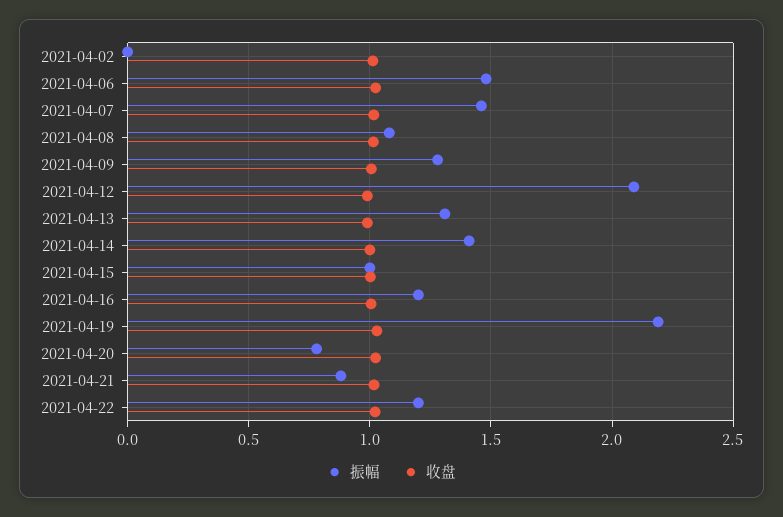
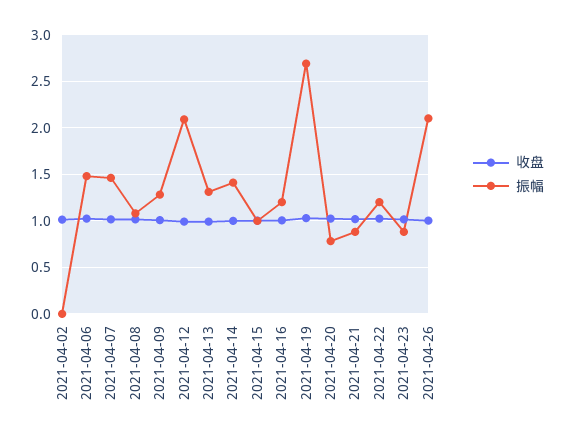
振幅, 2021-04-19: 2.2 -> 2.7
收盘, 2021-04-23: none -> 1
振幅, 2021-04-23: none -> 0.9
收盘, 2021-04-26: none -> 1
振幅, 2021-04-26: none -> 2.1

